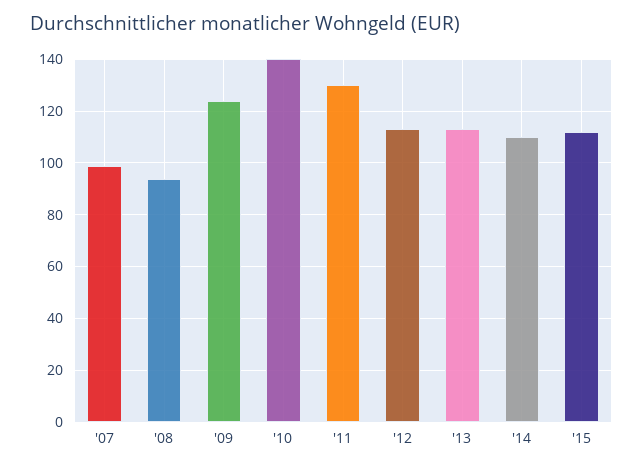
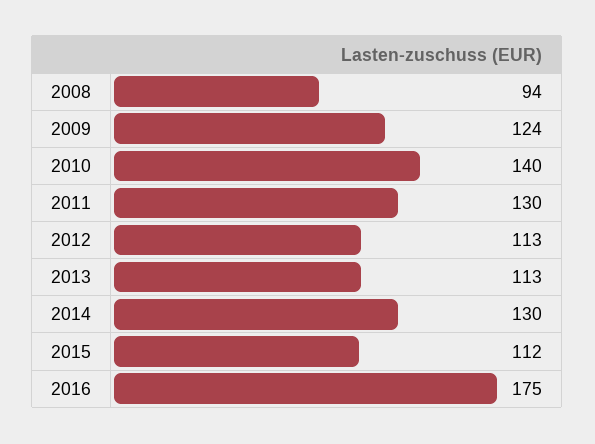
'07: 100 -> none
'14: 110 -> 130
2016: none -> 175

